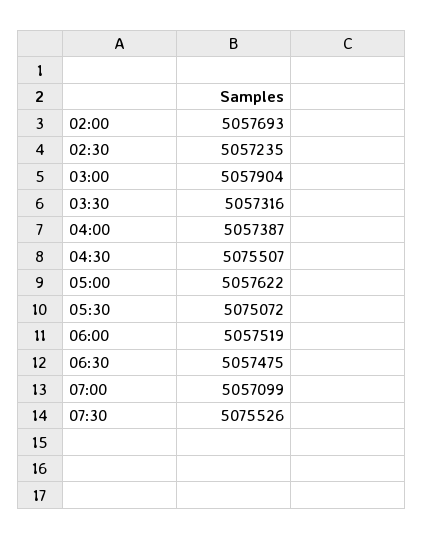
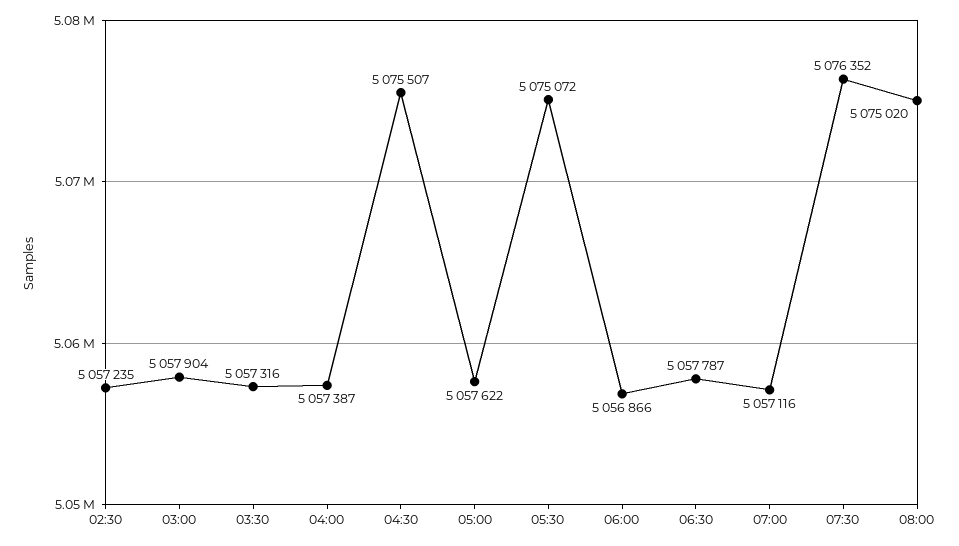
02:00: 5057693 -> none
06:00: 5057519 -> 5056866
06:30: 5057475 -> 5057787
07:00: 5057099 -> 5057116
07:30: 5075526 -> 5076352
08:00: none -> 5075020

